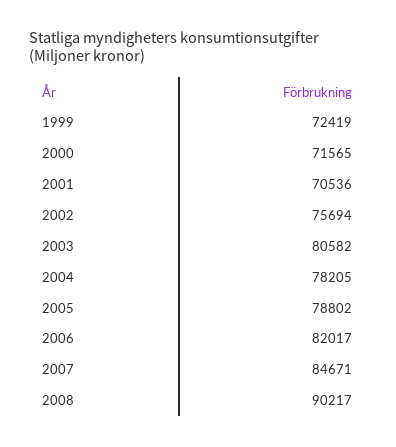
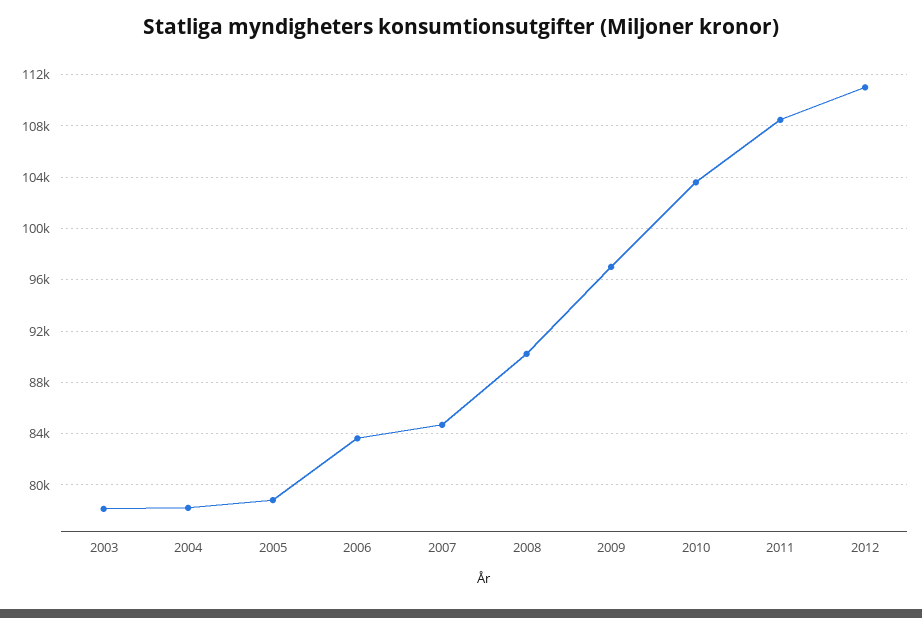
1999: 72419 -> none
2000: 71565 -> none
2001: 70536 -> none
2002: 75694 -> none
2003: 80582 -> 78000
2006: 82017 -> 83500
2009: none -> 97000
2010: none -> 103500
2011: none -> 108500
2012: none -> 111000

